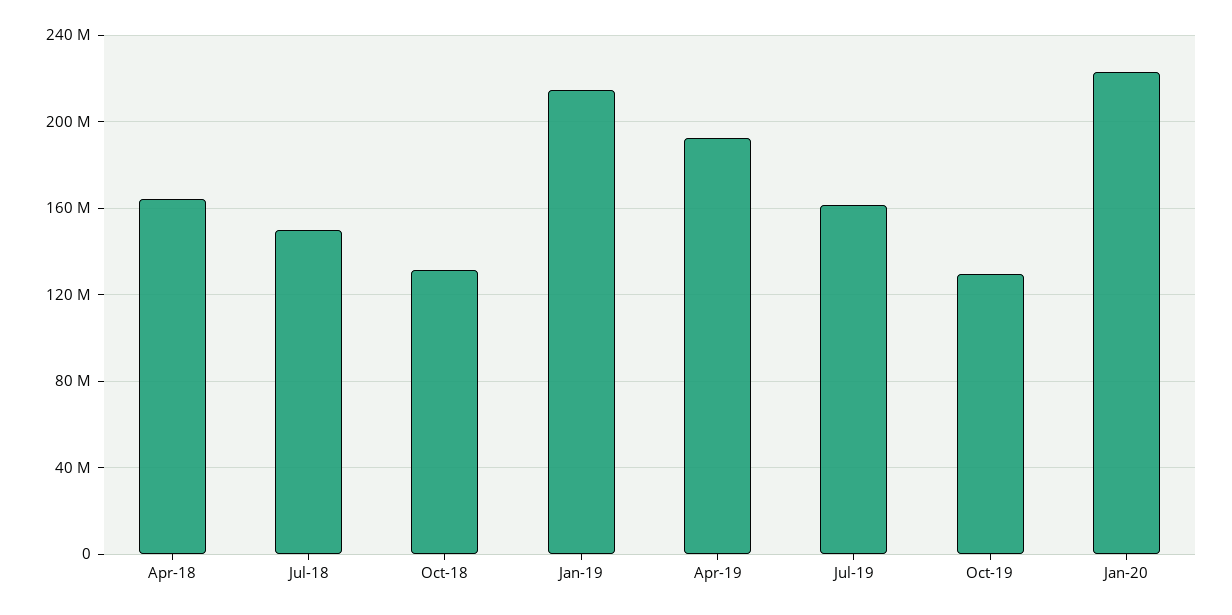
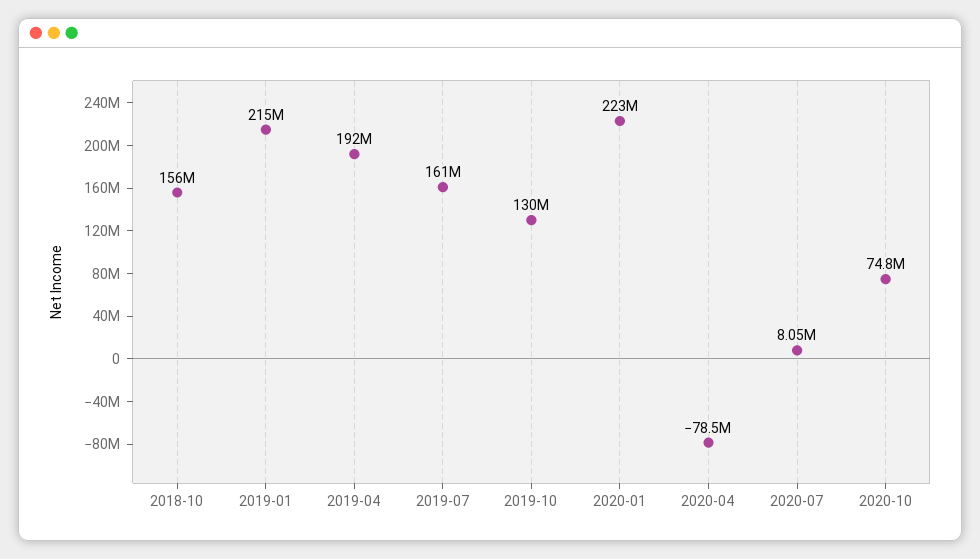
Apr-18: 165000000 -> none
Jul-18: 150000000 -> none
Oct-18: 130000000 -> 156000000
2020-04: none -> -78500000
2020-07: none -> 8050000
2020-10: none -> 74800000

